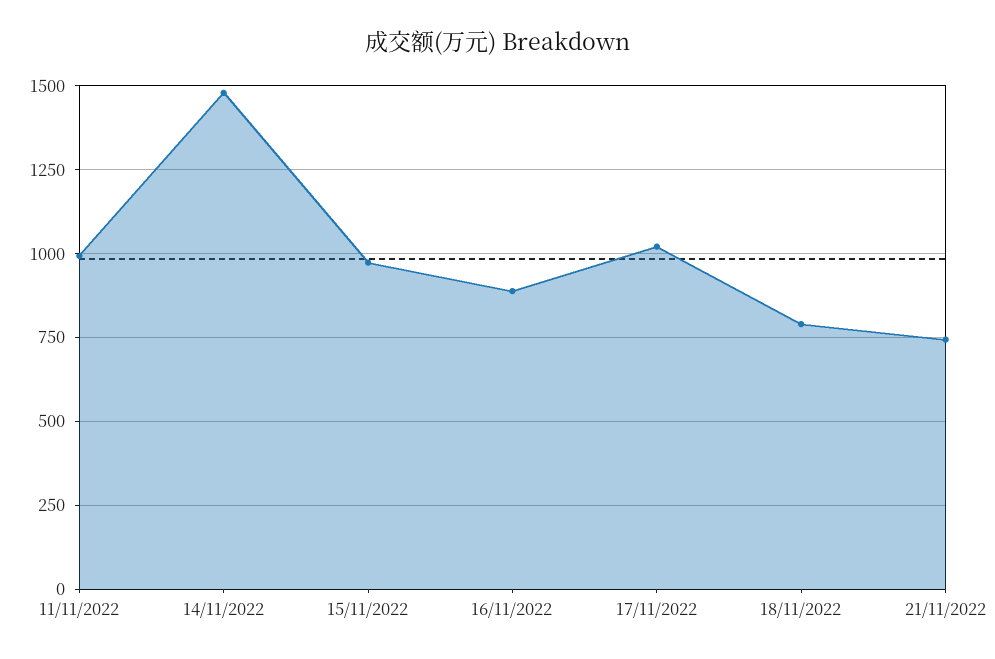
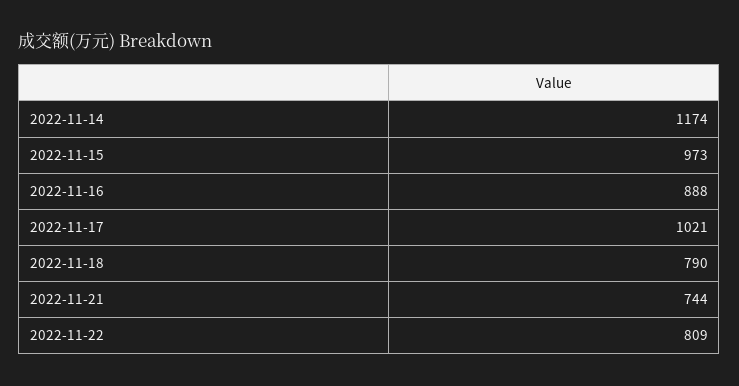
11/11/2022: 1000 -> none
14/11/2022: 1475 -> 1174
2022-11-22: none -> 809

